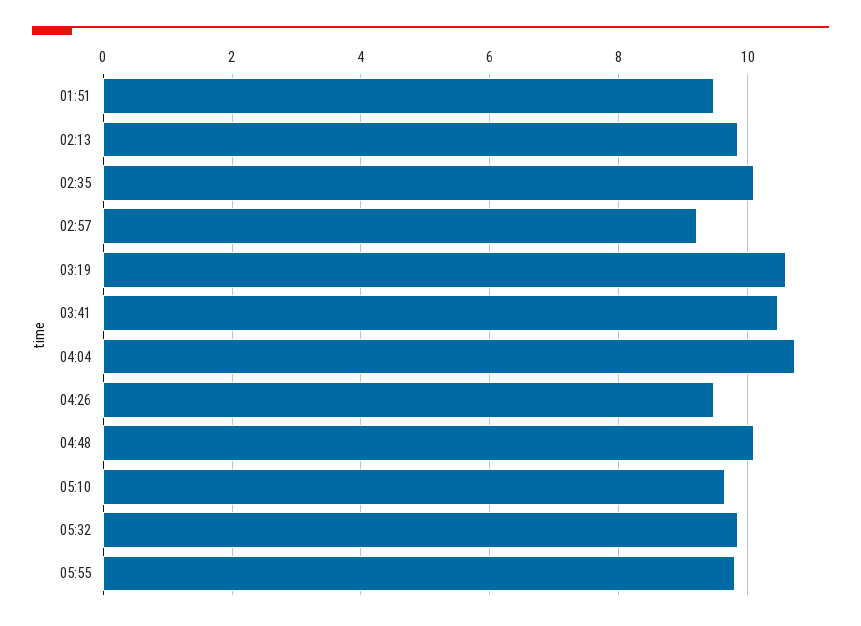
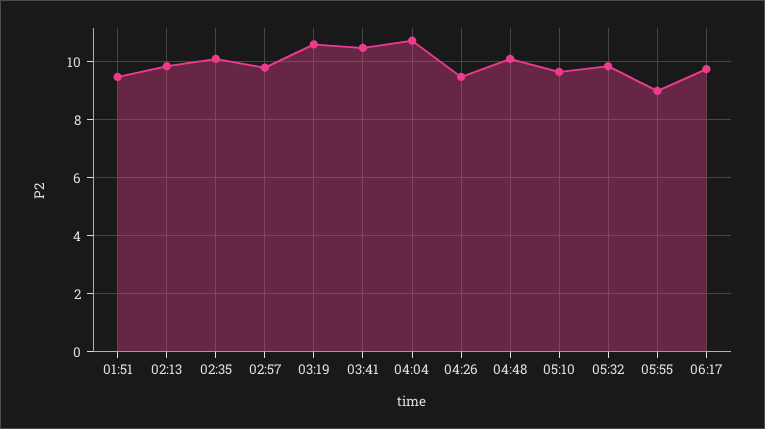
02:57: 9.2 -> 9.75
05:55: 9.8 -> 9
06:17: none -> 9.75

